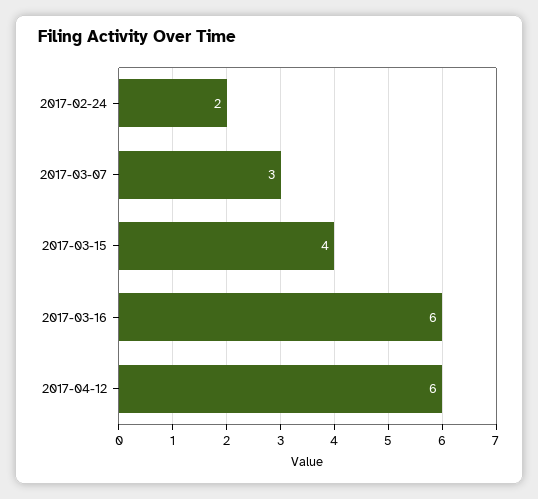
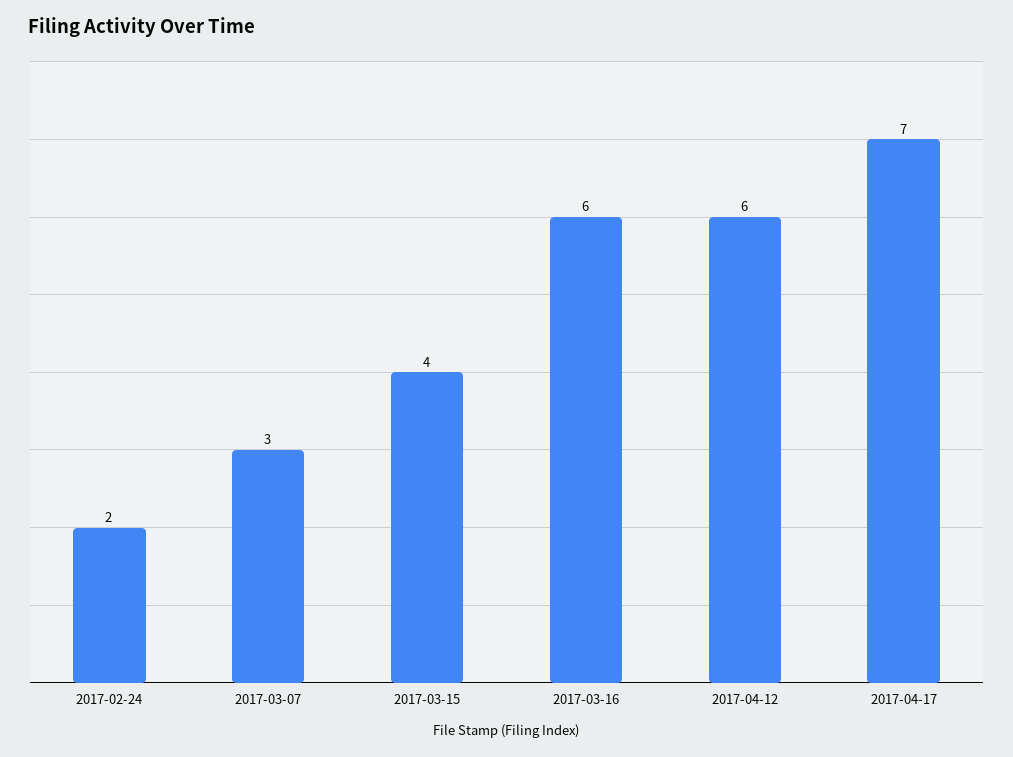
2017-04-17: none -> 7

